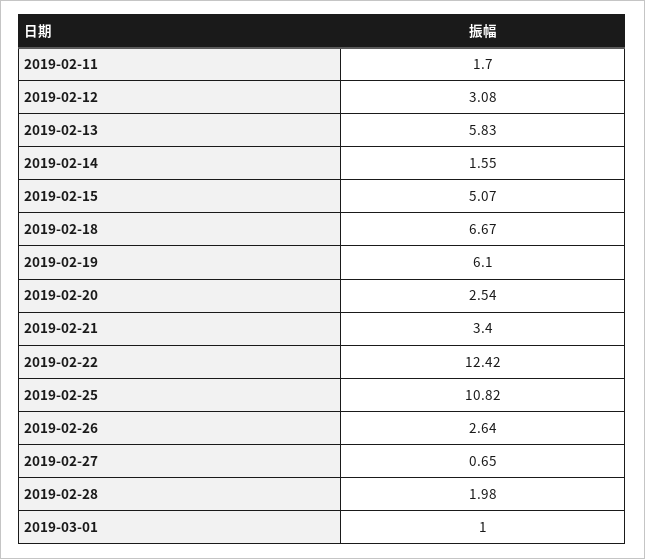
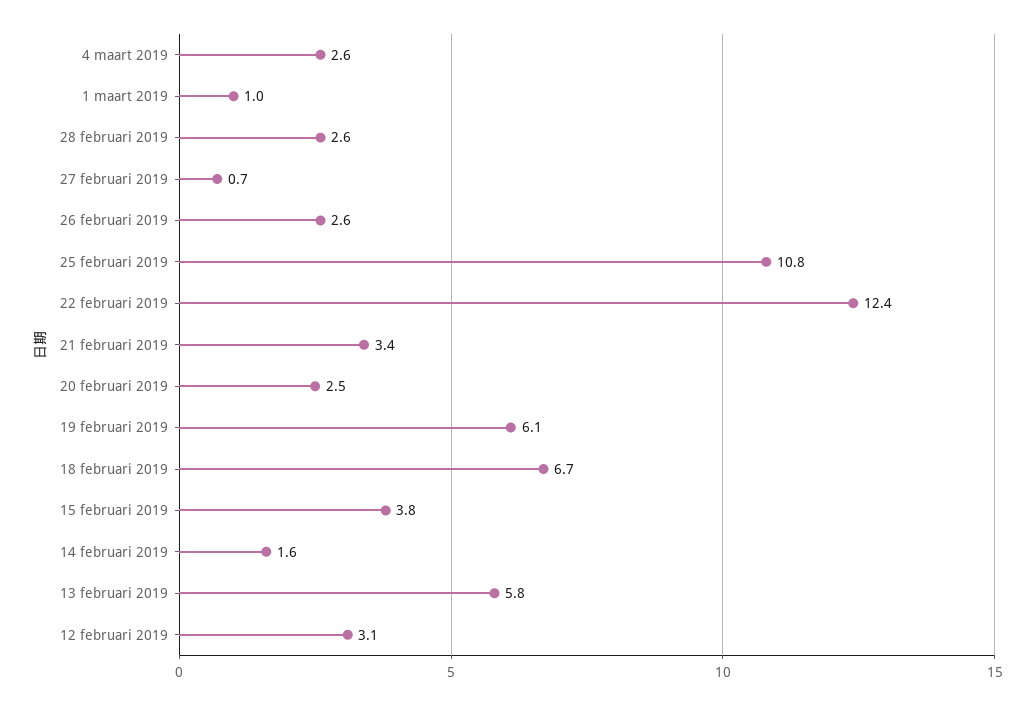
2019-02-11: 1.7 -> none
2019-02-15: 5.07 -> 3.8
2019-02-28: 1.98 -> 2.6
4 maart 2019: none -> 2.6

